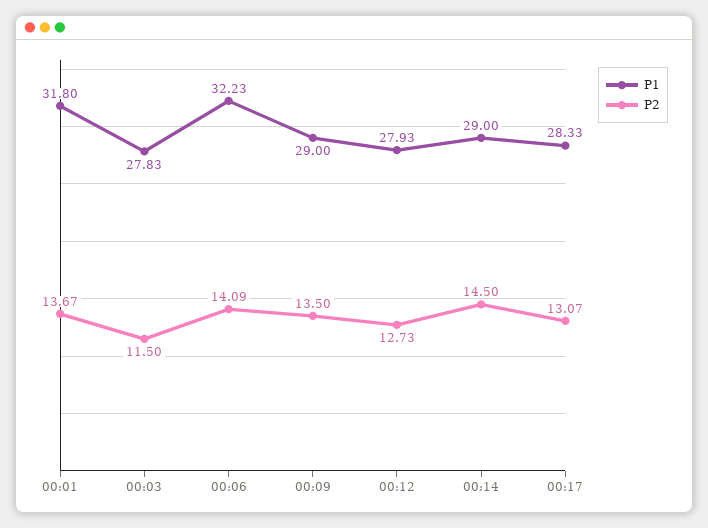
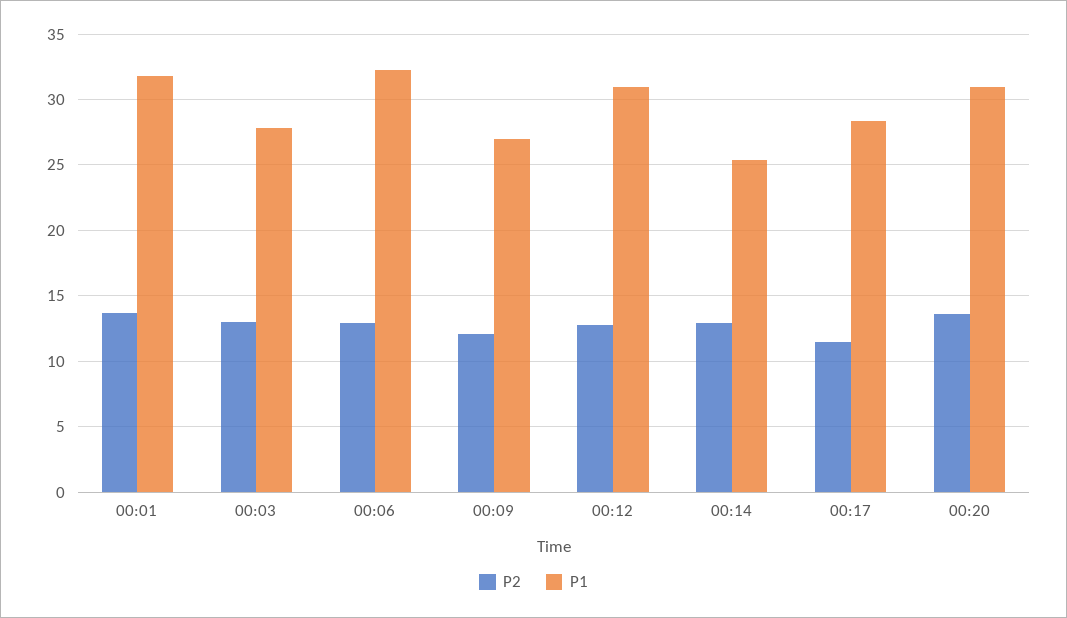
P2, 00:03: 11.5 -> 13
P2, 00:06: 14.09 -> 13
P1, 00:09: 29 -> 27
P2, 00:09: 13.5 -> 12
P1, 00:12: 27.93 -> 31
P1, 00:14: 29 -> 25.5
P2, 00:14: 14.5 -> 13
P2, 00:17: 13.07 -> 11.5
P2, 00:20: none -> 13.5
P1, 00:20: none -> 31

